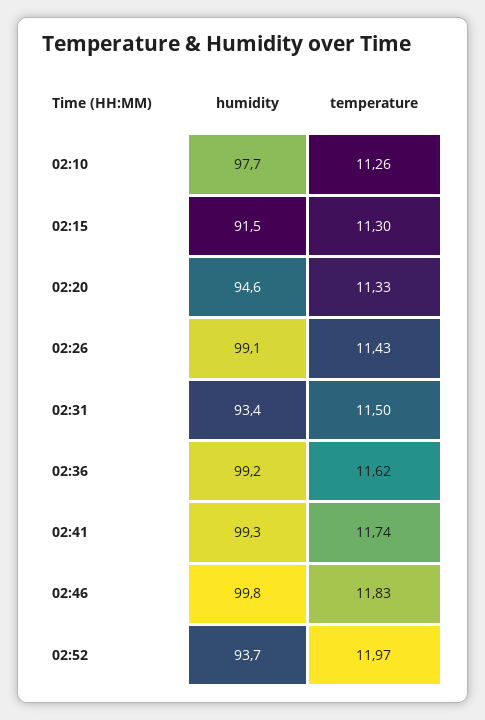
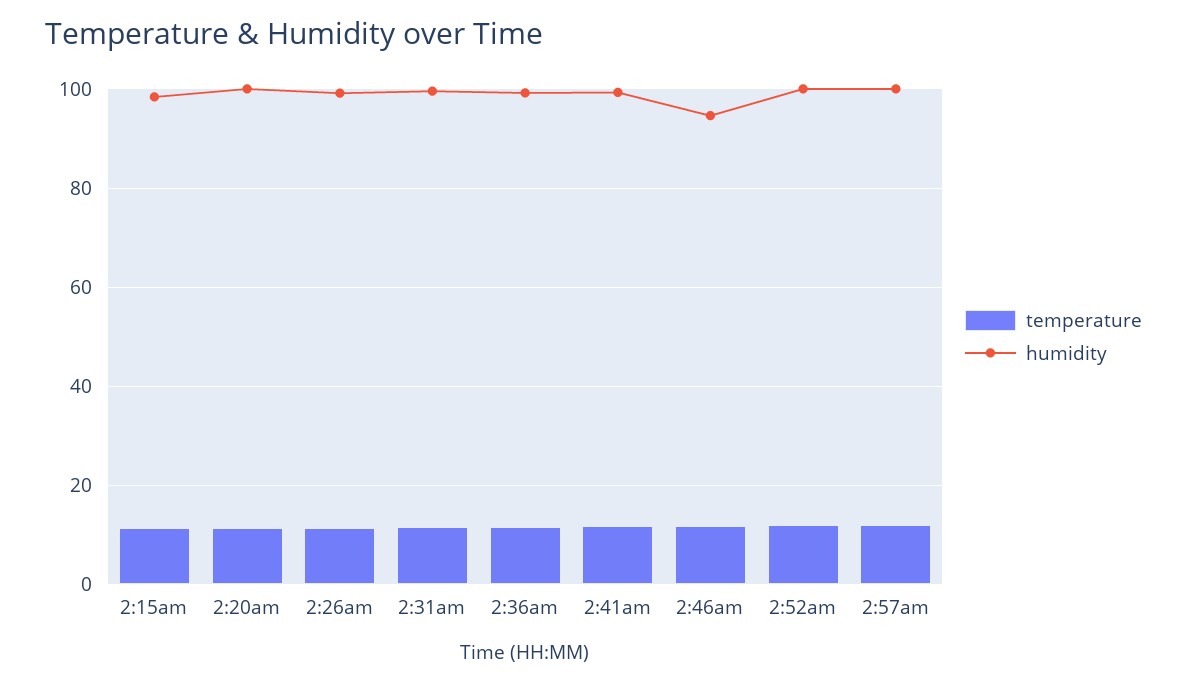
humidity, 02:10: 97.7 -> none
temperature, 02:10: 11.26 -> none
humidity, 02:15: 91.5 -> 98
humidity, 02:20: 94.6 -> 100
humidity, 02:31: 93.4 -> 100
humidity, 02:46: 99.8 -> 94
humidity, 02:52: 93.7 -> 100
temperature, 2:57am: none -> 12
humidity, 2:57am: none -> 100

